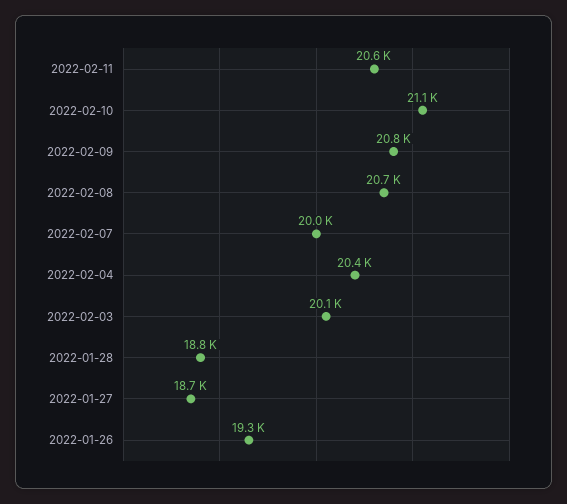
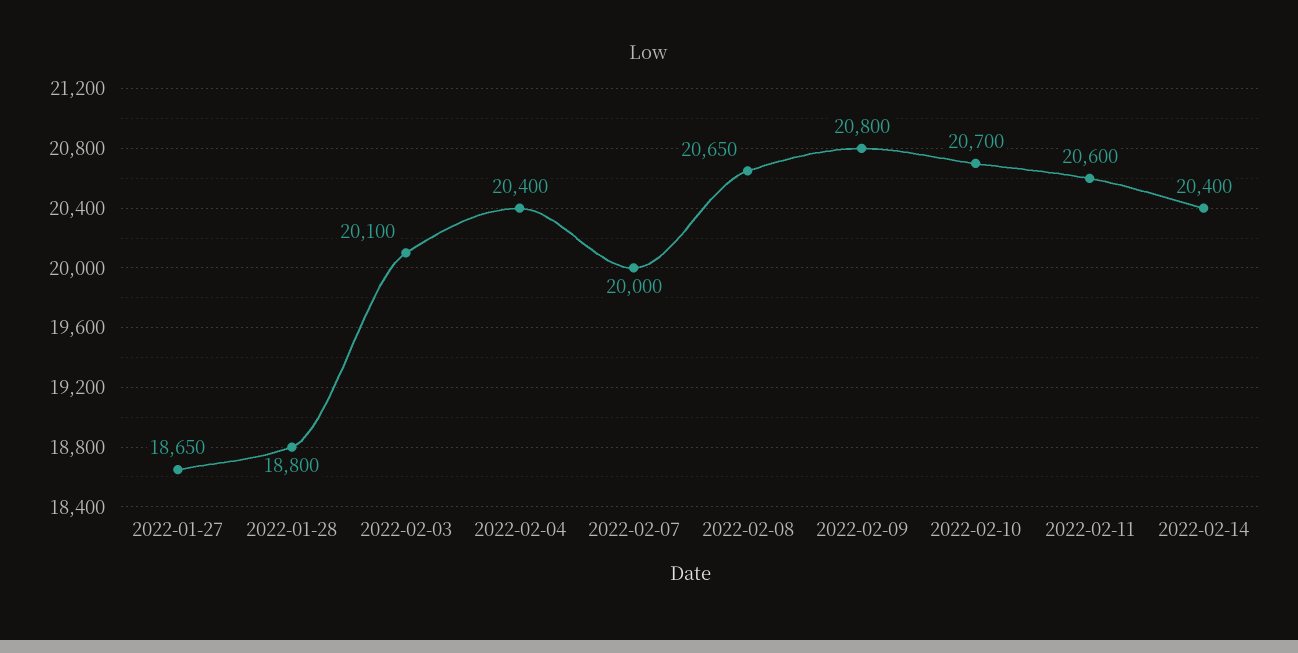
2022-02-10: 21100 -> 20700
2022-01-26: 19300 -> none
2022-02-14: none -> 20400

